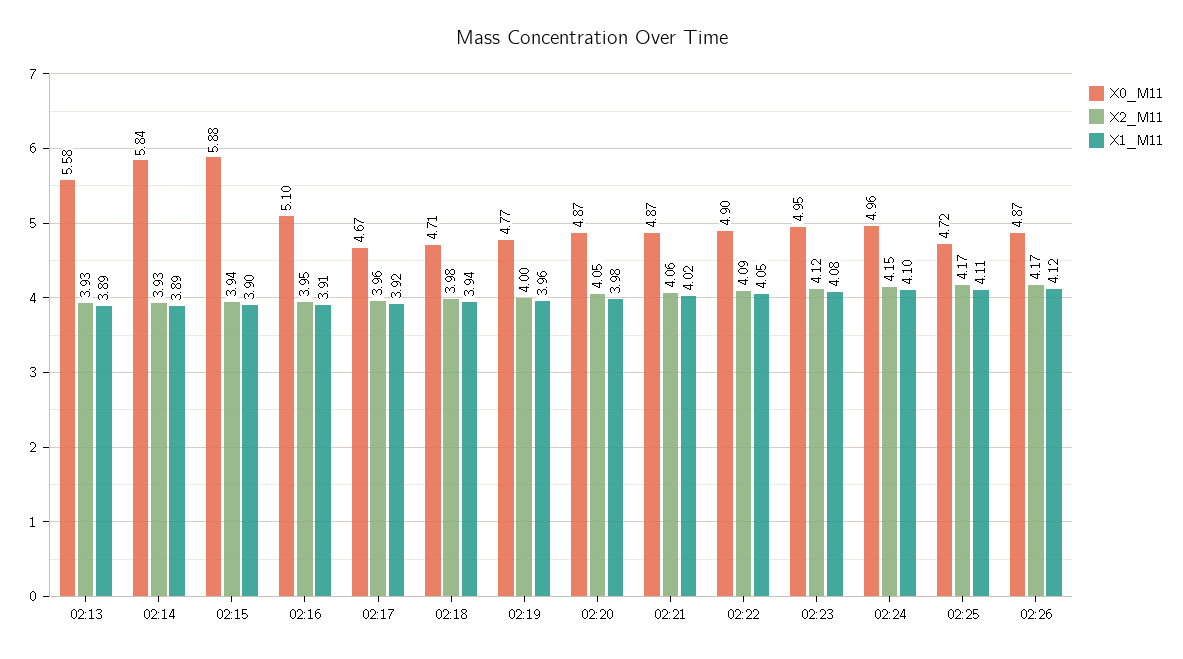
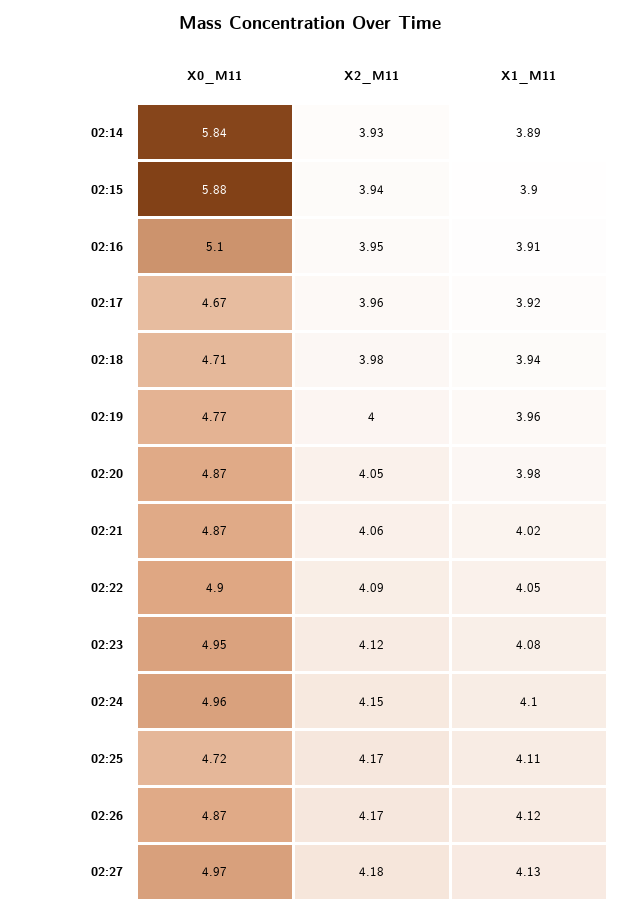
X0_M11, 02:13: 5.58 -> none
X2_M11, 02:13: 3.93 -> none
X1_M11, 02:13: 3.89 -> none
X0_M11, 02:27: none -> 4.97
X2_M11, 02:27: none -> 4.18
X1_M11, 02:27: none -> 4.13

